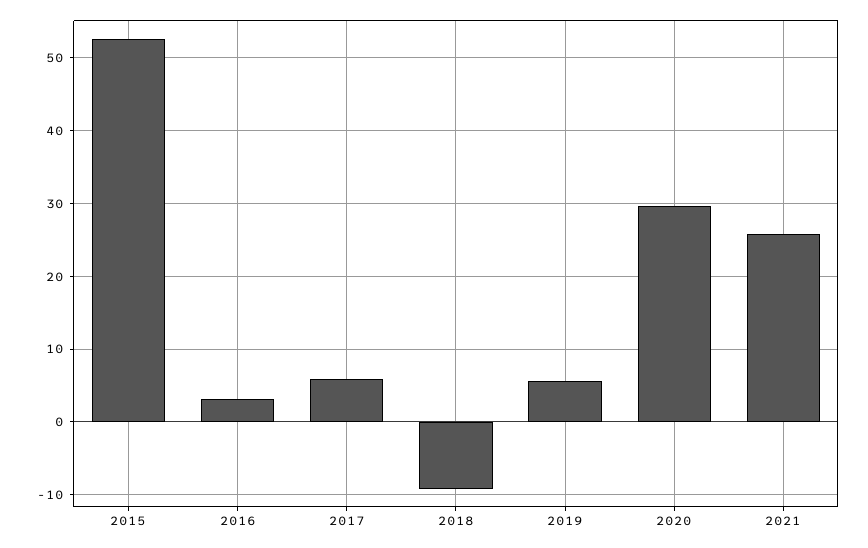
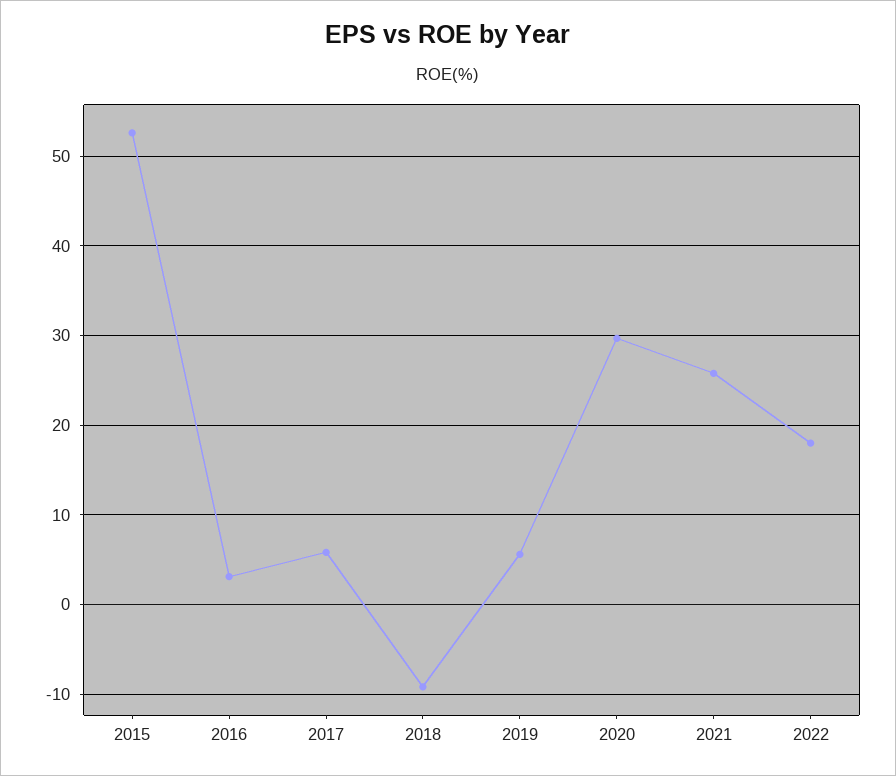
2022: none -> 18

